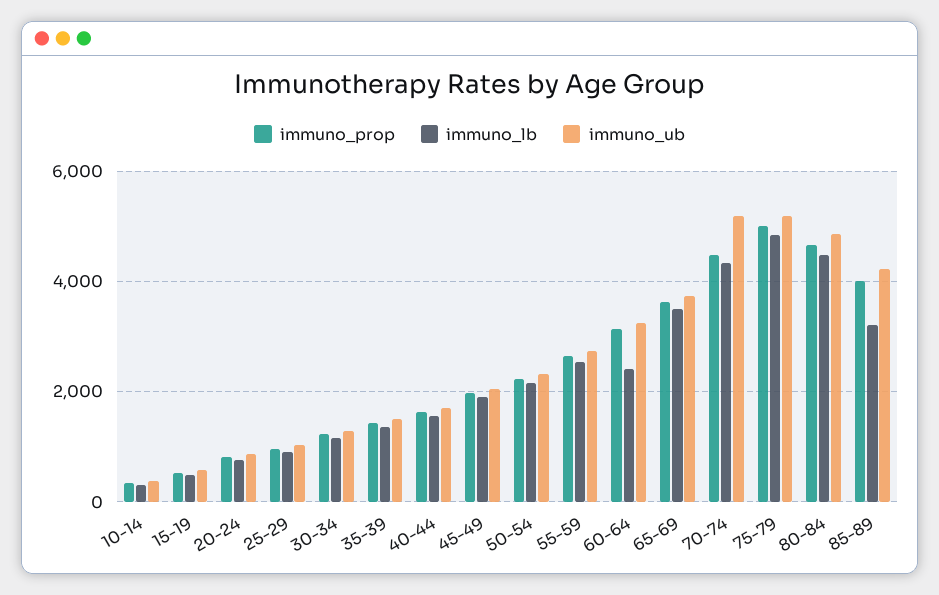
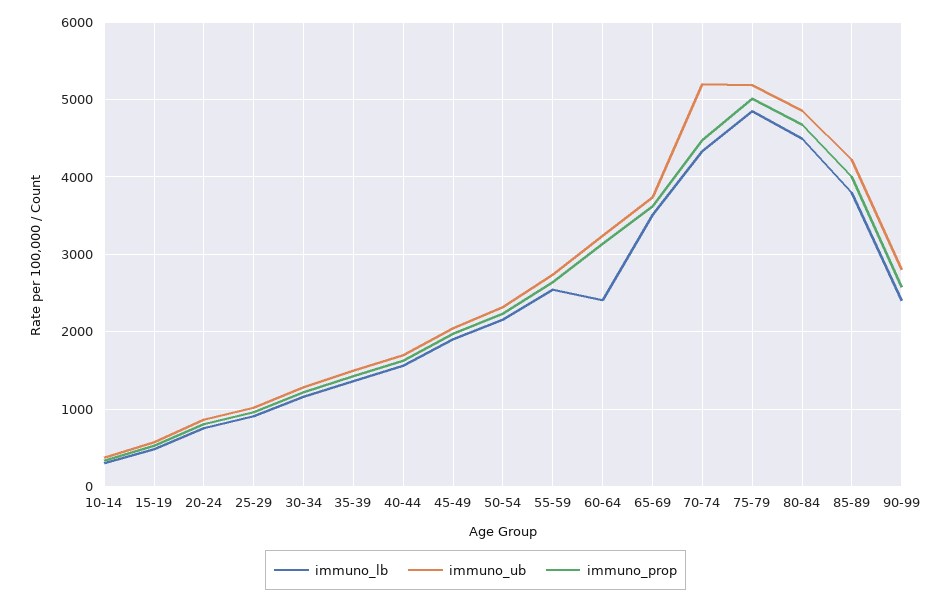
immuno_lb, 85-89: 3200 -> 3800
immuno_lb, 90-99: none -> 2400
immuno_ub, 90-99: none -> 2800
immuno_prop, 90-99: none -> 2600

